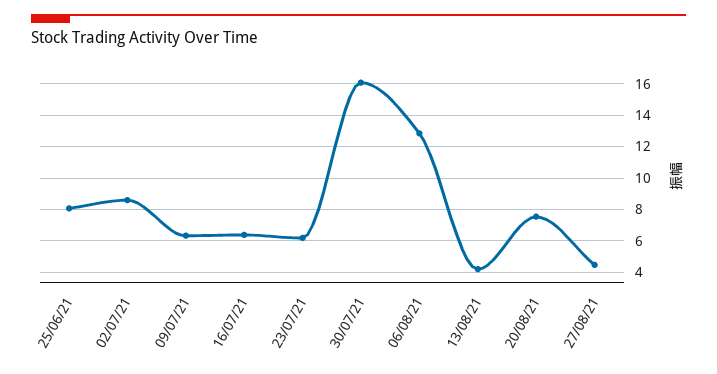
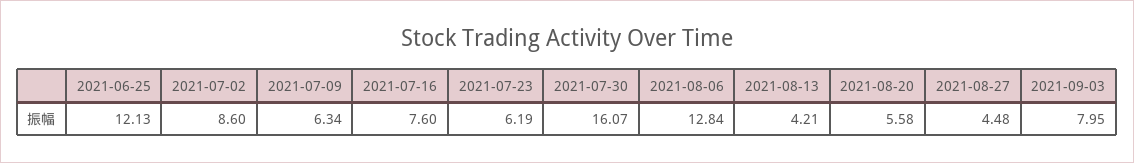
25/06/21: 8 -> 12.13
16/07/21: 6.5 -> 7.6
20/08/21: 7.5 -> 5.58
2021-09-03: none -> 7.95

